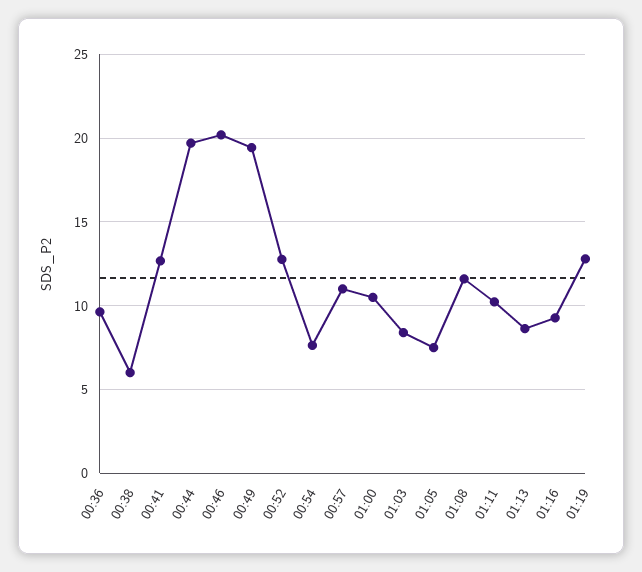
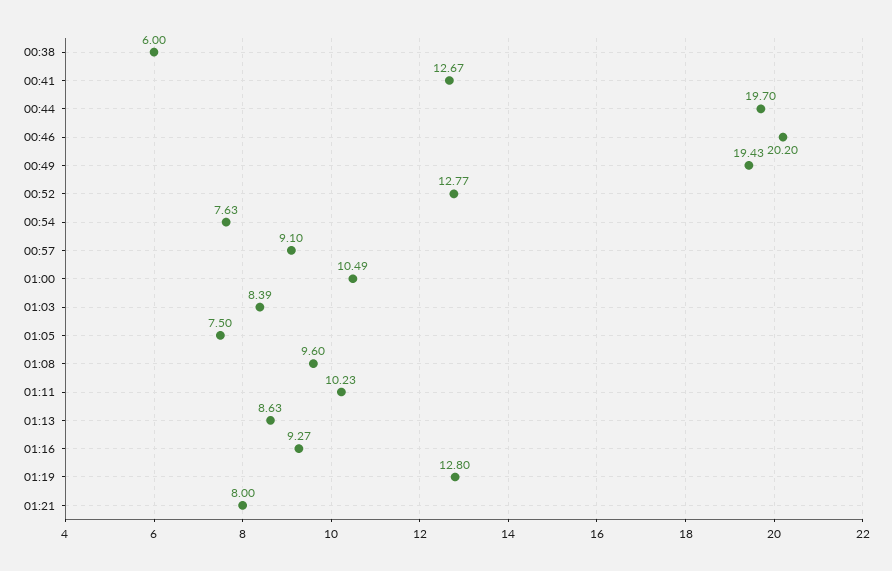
00:36: 9.5 -> none
00:57: 11 -> 9.1
01:08: 11.5 -> 9.6
01:21: none -> 8

